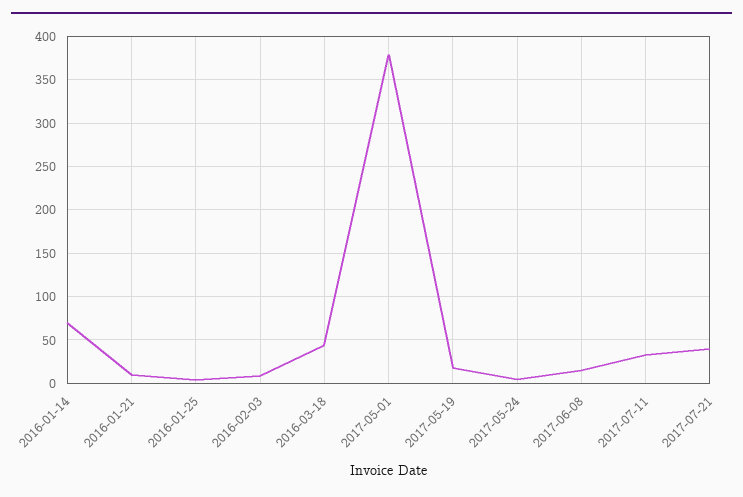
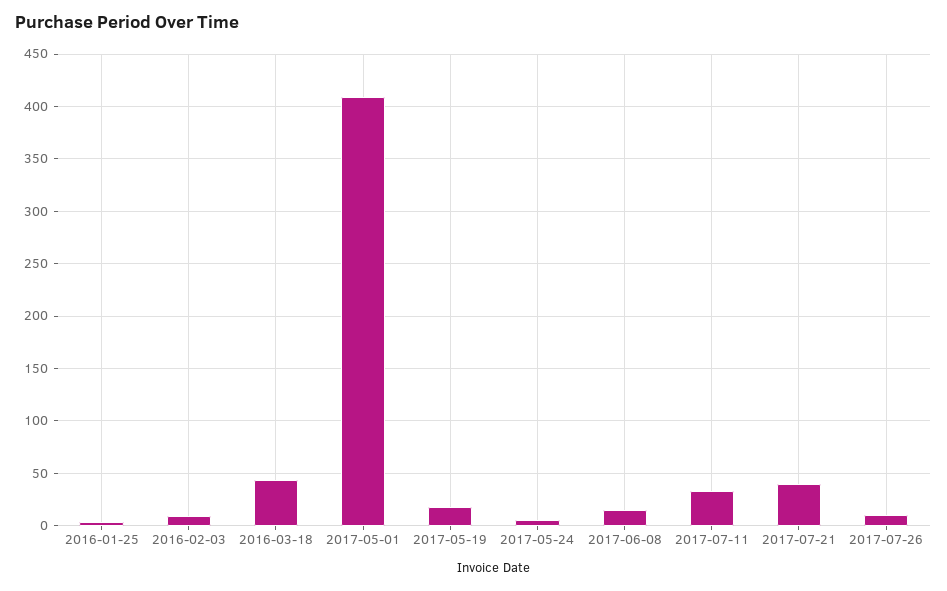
2016-01-14: 70 -> none
2016-01-21: 10 -> none
2017-05-01: 380 -> 410
2017-07-26: none -> 10

